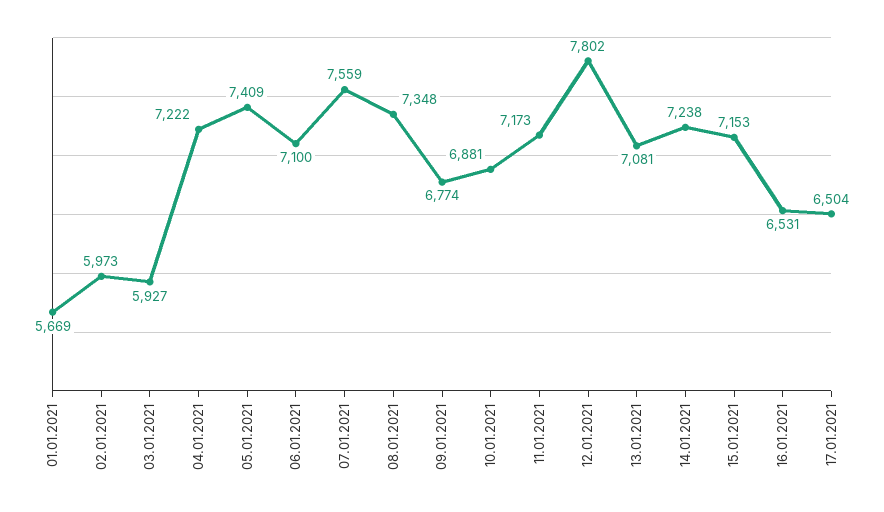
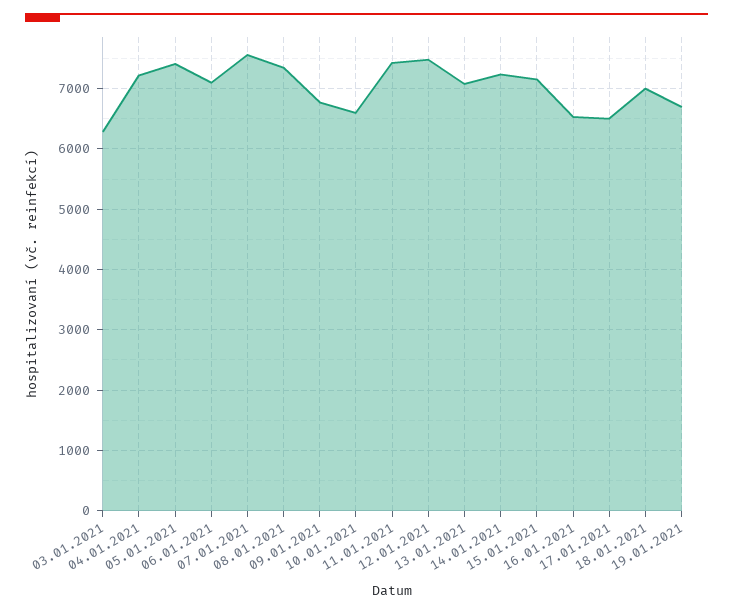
01.01.2021: 5669 -> none
02.01.2021: 5973 -> none
03.01.2021: 5927 -> 6300
10.01.2021: 6881 -> 6600
11.01.2021: 7173 -> 7400
12.01.2021: 7802 -> 7500
18.01.2021: none -> 7000
19.01.2021: none -> 6700

